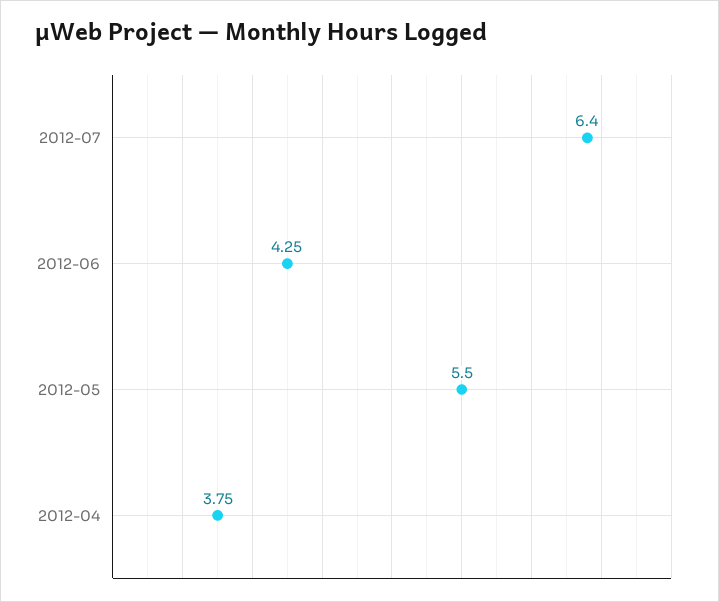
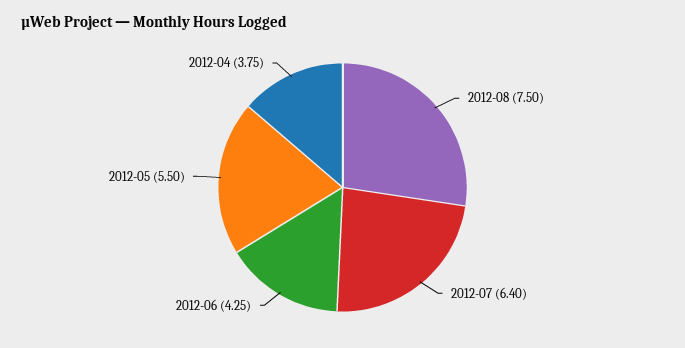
2012-08: none -> 7.5

